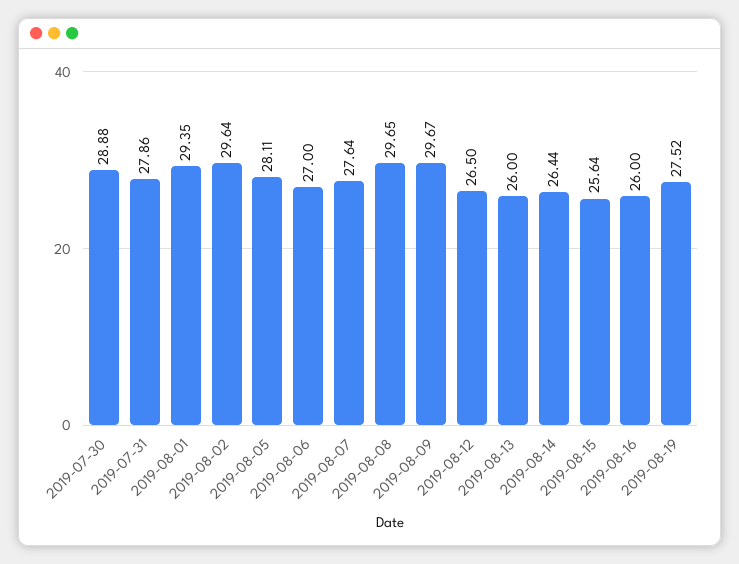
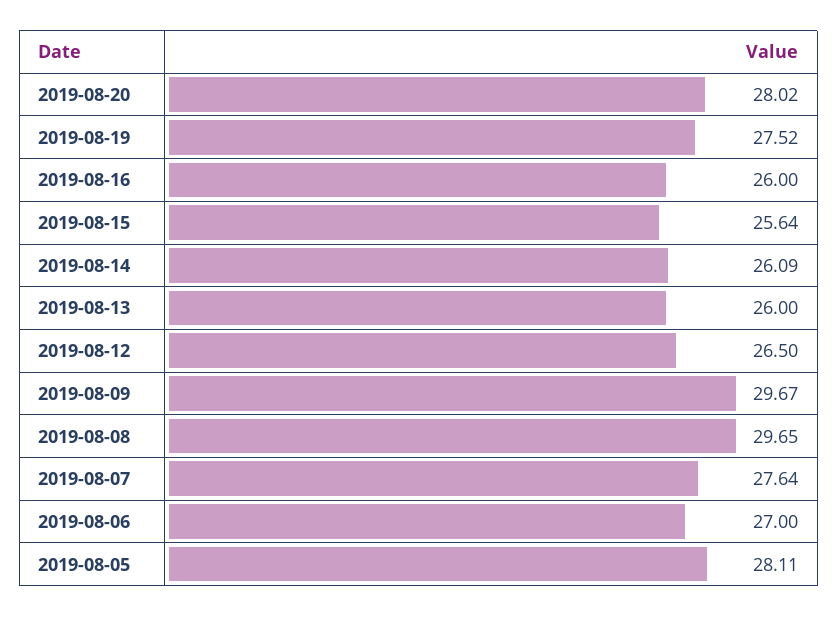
2019-07-30: 28.88 -> none
2019-07-31: 27.86 -> none
2019-08-01: 29.35 -> none
2019-08-02: 29.64 -> none
2019-08-14: 26.44 -> 26.09
2019-08-20: none -> 28.02

